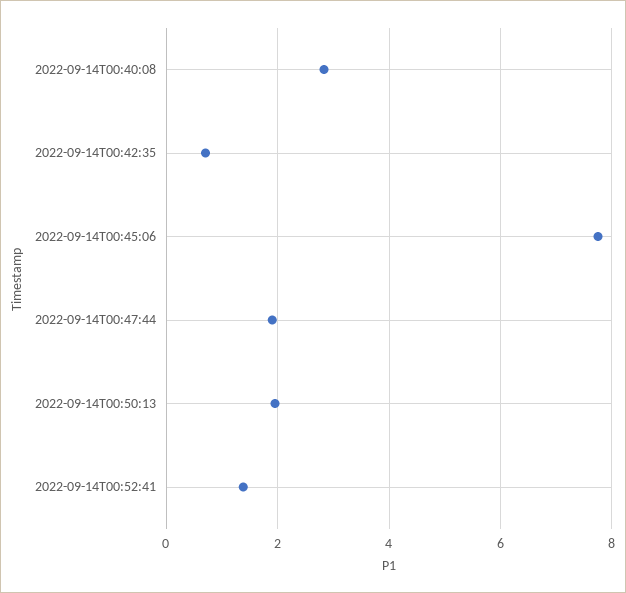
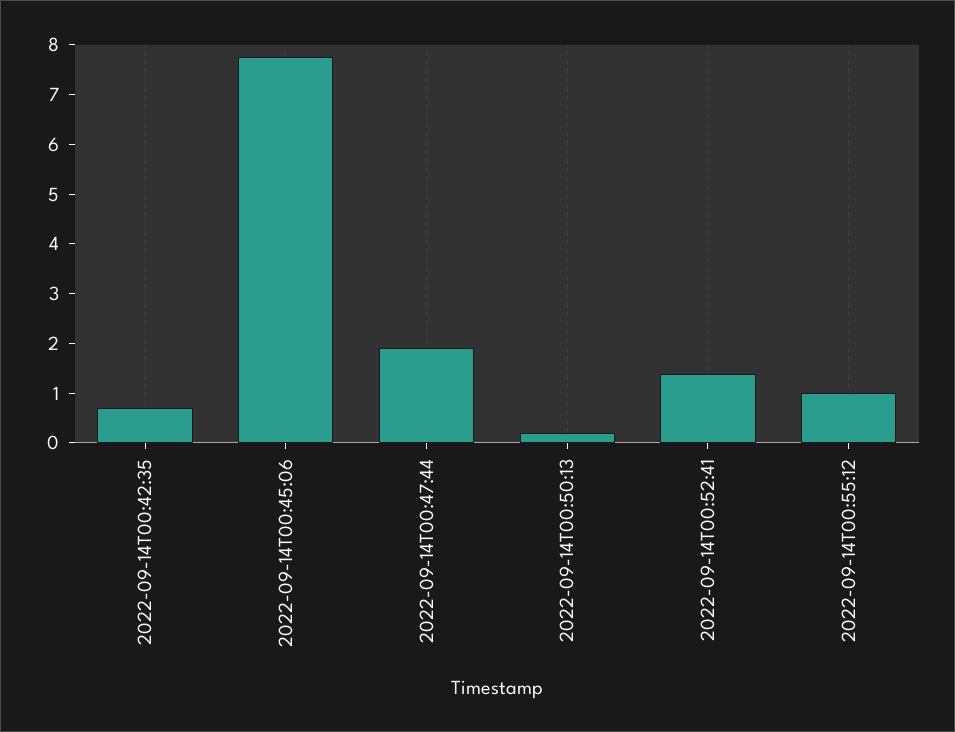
2022-09-14T00:40:08: 2.8 -> none
2022-09-14T00:50:13: 2 -> 0.2
2022-09-14T00:55:12: none -> 1

